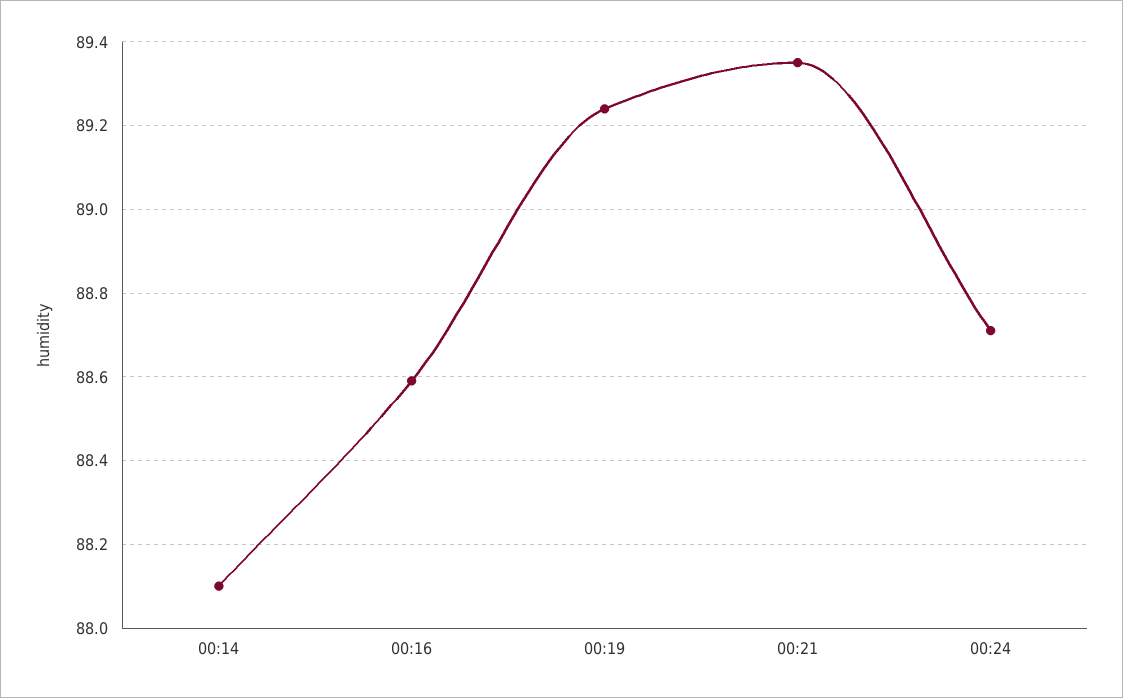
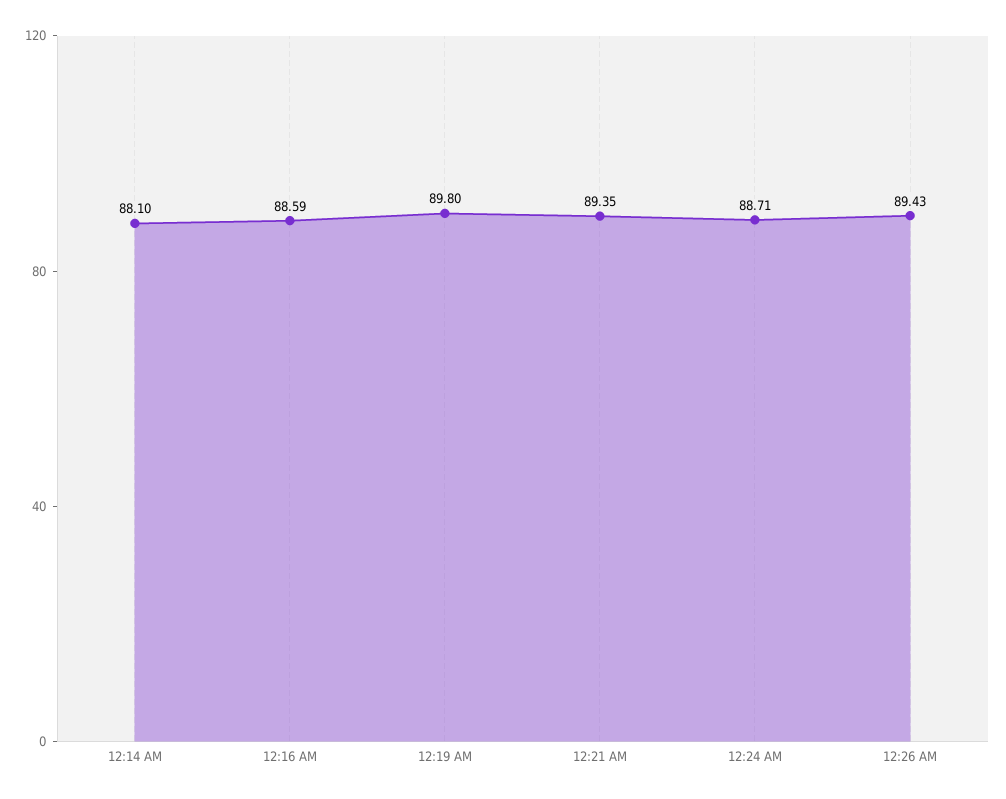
00:19: 89.25 -> 89.8
12:26 AM: none -> 89.43

